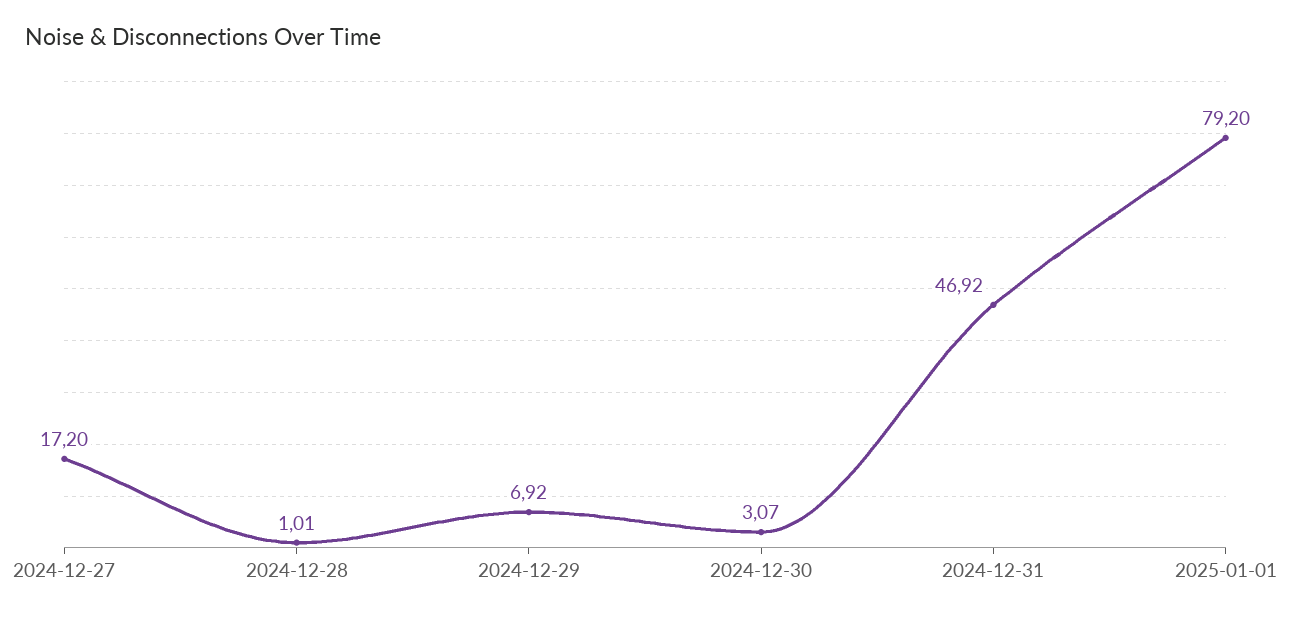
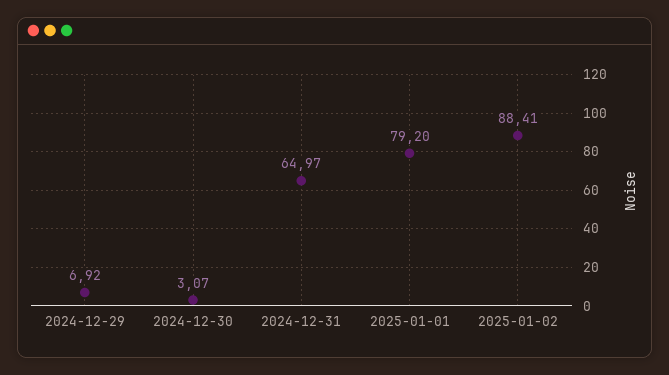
2024-12-27: 17.2 -> none
2024-12-28: 1.01 -> none
2024-12-31: 46.92 -> 64.97
2025-01-02: none -> 88.41

